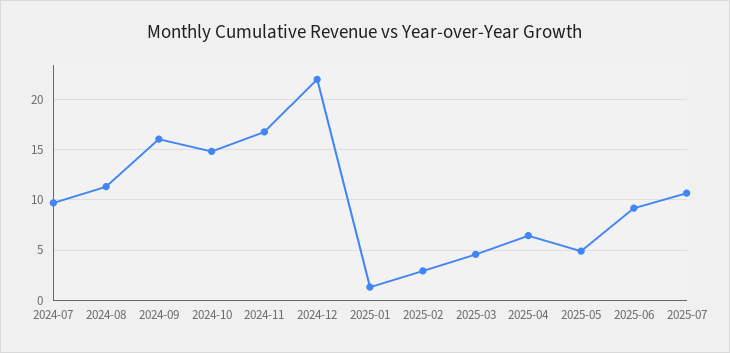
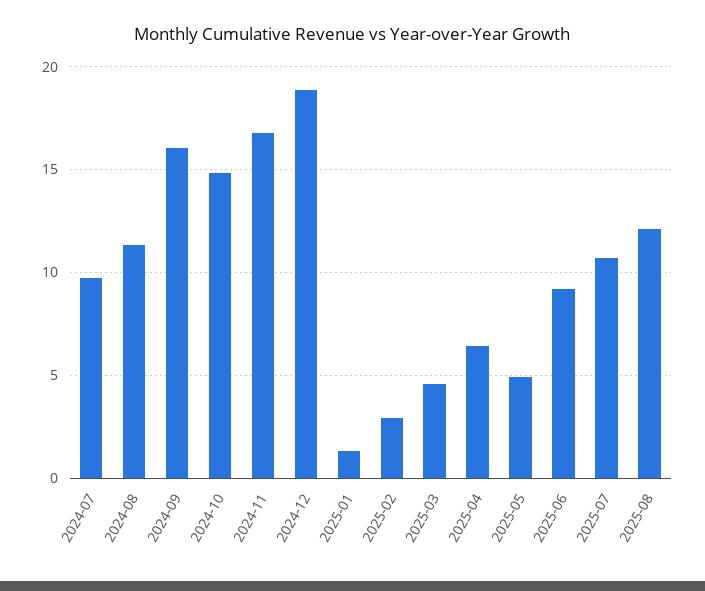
2024-12: 22 -> 19
2025-08: none -> 12

